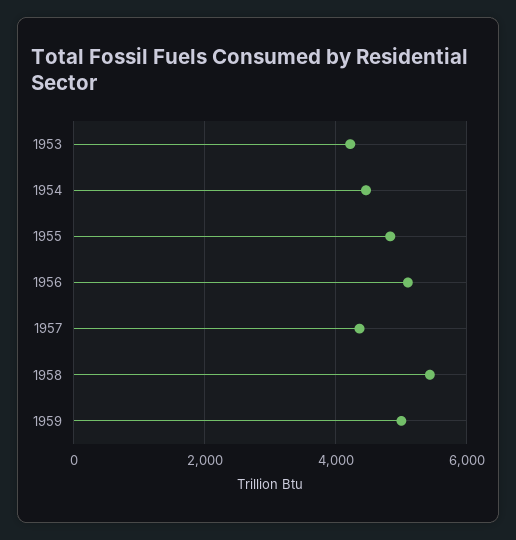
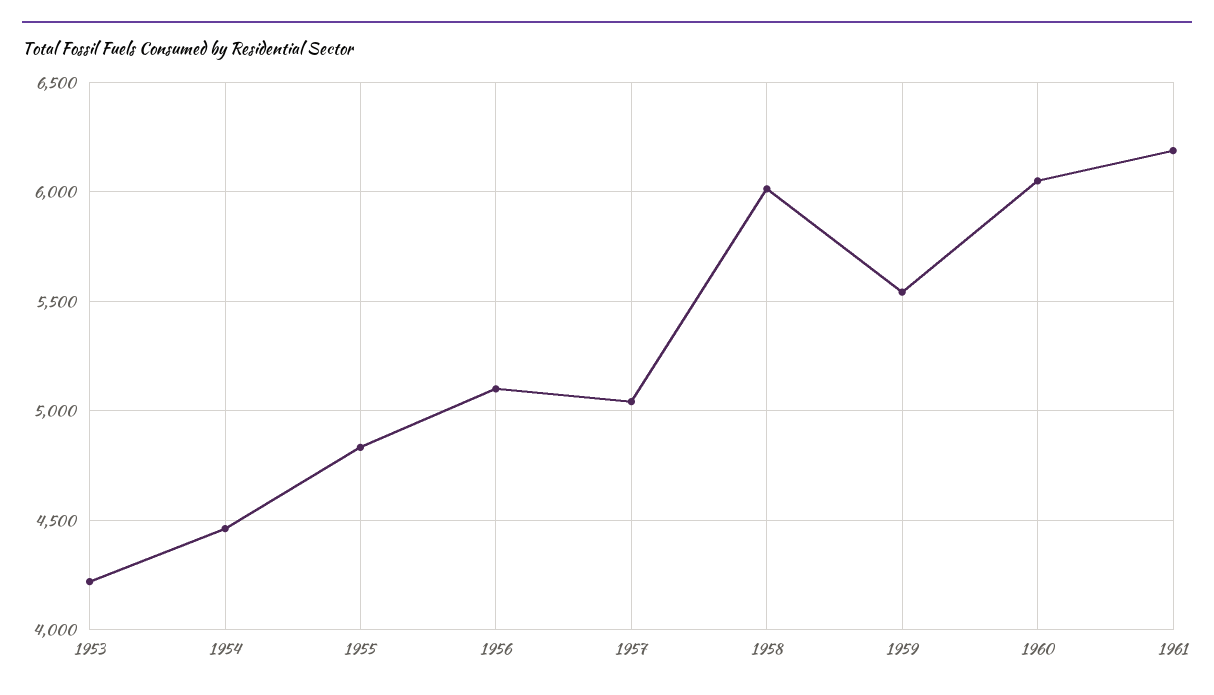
1957: 4400 -> 5050
1958: 5400 -> 6000
1959: 5000 -> 5550
1960: none -> 6050
1961: none -> 6200

